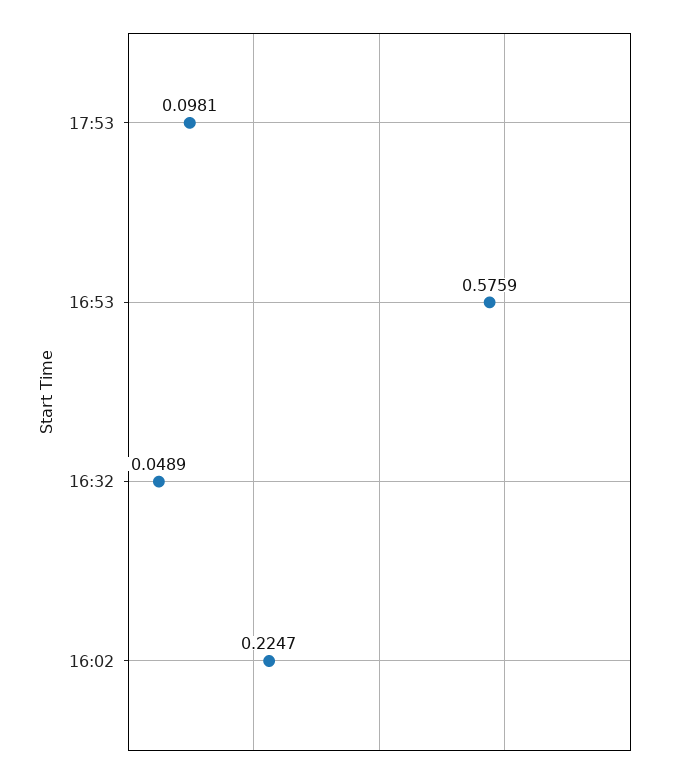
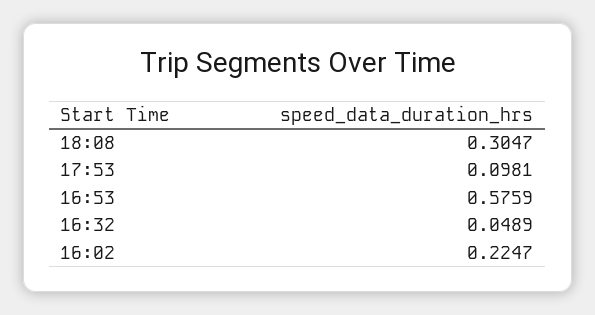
18:08: none -> 0.3047

